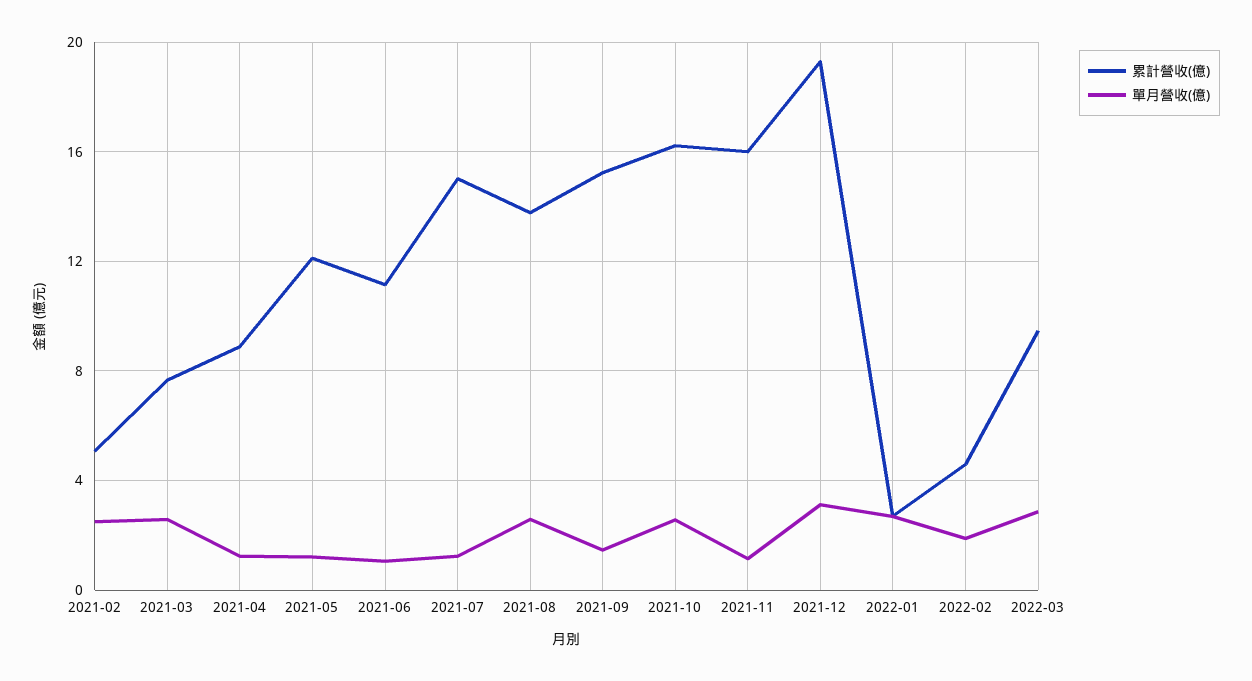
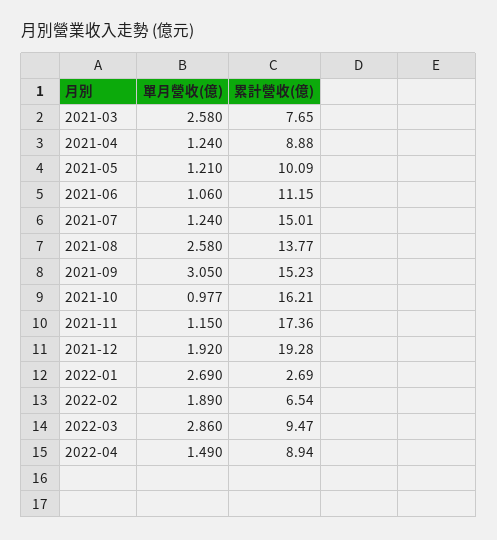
累計營收(億), 2021-02: 5 -> none
單月營收(億), 2021-02: 2.5 -> none
累計營收(億), 2021-05: 12 -> 10.09
單月營收(億), 2021-09: 1.5 -> 3.05
單月營收(億), 2021-10: 2.5 -> 0.977
累計營收(億), 2021-11: 16 -> 17.36
單月營收(億), 2021-12: 3 -> 1.92
累計營收(億), 2022-02: 4.5 -> 6.54
單月營收(億), 2022-04: none -> 1.49
累計營收(億), 2022-04: none -> 8.94

